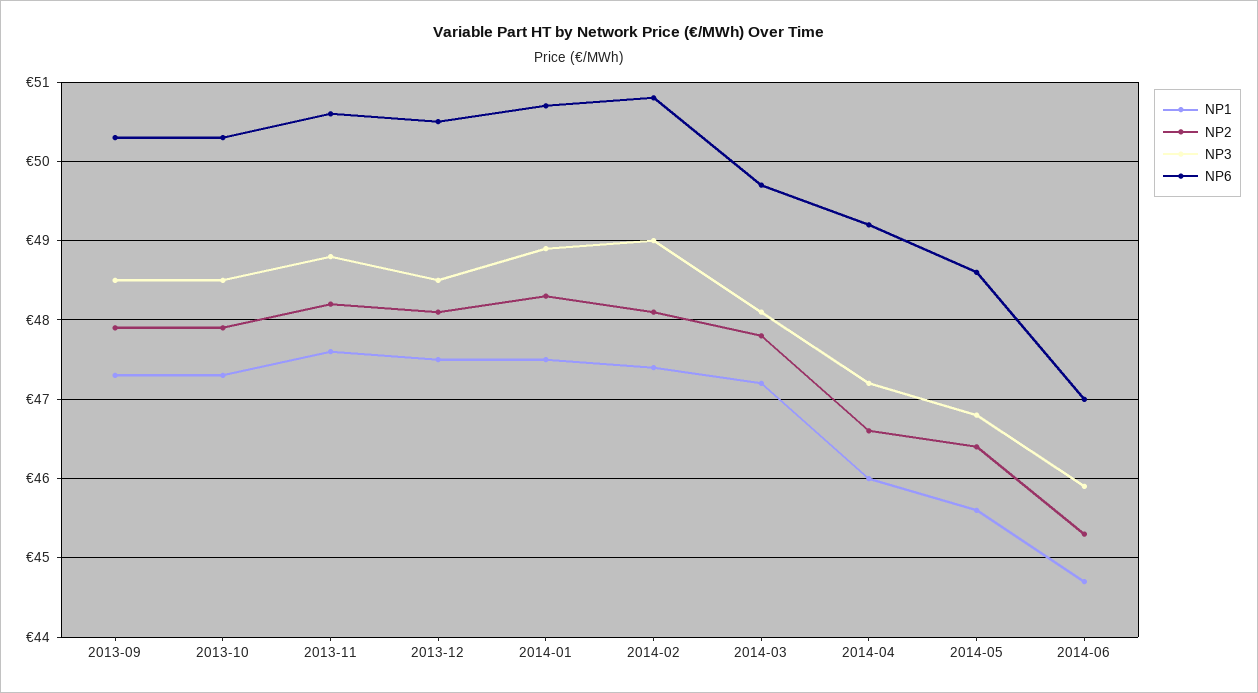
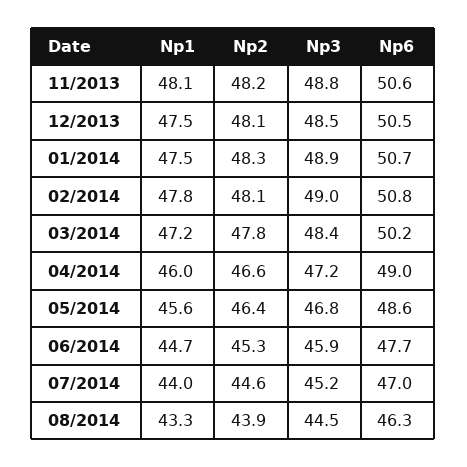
NP1, 2013-09: 47.3 -> none
NP2, 2013-09: 47.9 -> none
NP3, 2013-09: 48.5 -> none
NP6, 2013-09: 50.3 -> none
NP1, 2013-10: 47.3 -> none
NP2, 2013-10: 47.9 -> none
NP3, 2013-10: 48.5 -> none
NP6, 2013-10: 50.3 -> none
NP1, 2013-11: 47.6 -> 48.1
NP1, 2014-02: 47.4 -> 47.8
NP3, 2014-03: 48.1 -> 48.4
NP6, 2014-03: 49.7 -> 50.2
NP6, 2014-04: 49.2 -> 49
NP6, 2014-06: 47 -> 47.7
NP1, 07/2014: none -> 44
NP2, 07/2014: none -> 44.6
NP3, 07/2014: none -> 45.2
NP6, 07/2014: none -> 47
NP1, 08/2014: none -> 43.3
NP2, 08/2014: none -> 43.9
NP3, 08/2014: none -> 44.5
NP6, 08/2014: none -> 46.3

